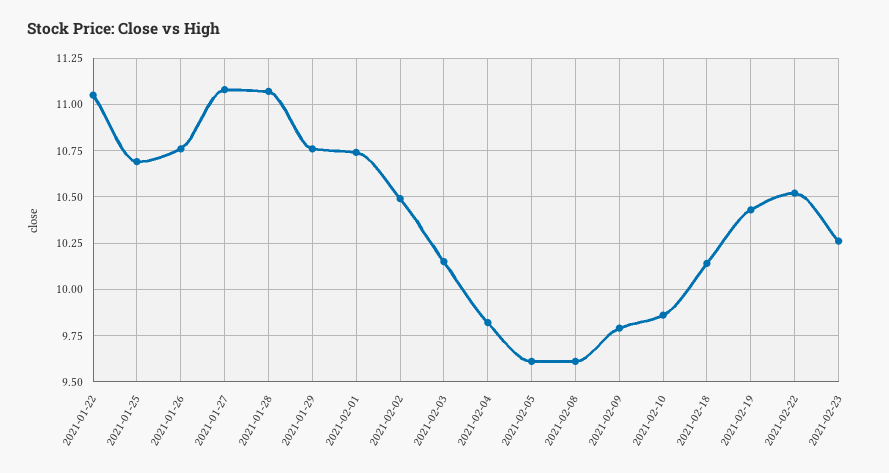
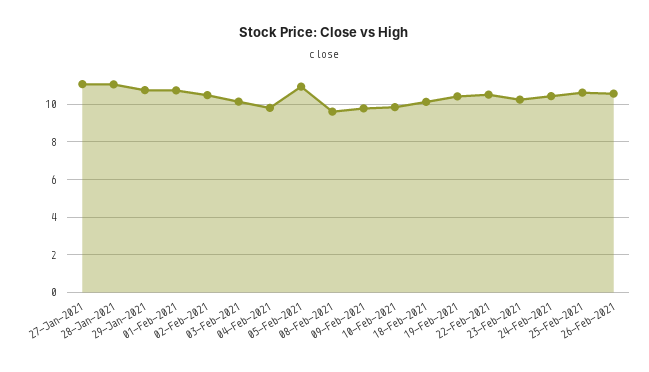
2021-01-22: 11.05 -> none
2021-01-25: 10.7 -> none
2021-01-26: 10.75 -> none
2021-02-05: 9.6 -> 11
24-Feb-2021: none -> 10.5
25-Feb-2021: none -> 10.5
26-Feb-2021: none -> 10.5

